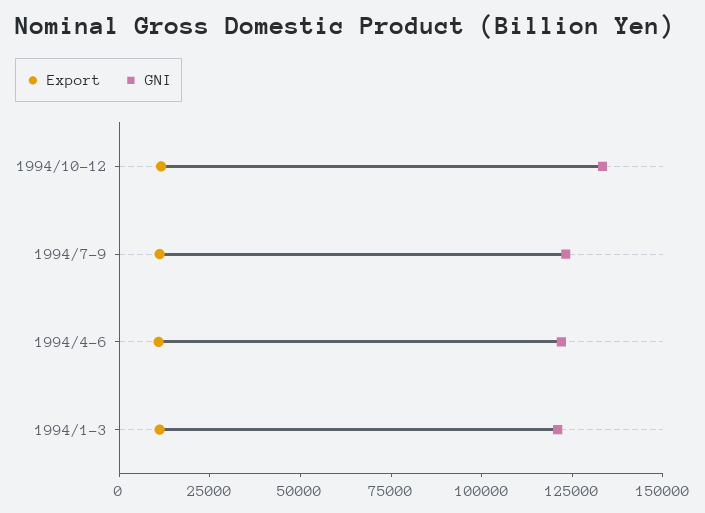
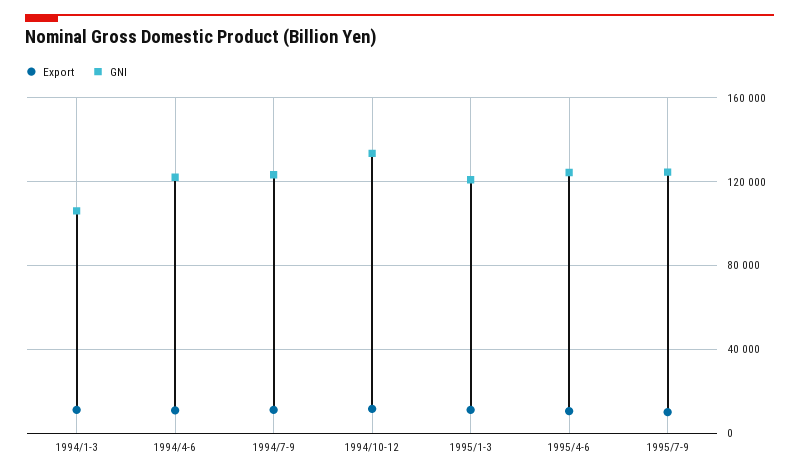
GNI, 1994/1-3: 120000 -> 105000
Export, 1995/1-3: none -> 10000
GNI, 1995/1-3: none -> 120000
Export, 1995/4-6: none -> 10000
GNI, 1995/4-6: none -> 125000
Export, 1995/7-9: none -> 10000
GNI, 1995/7-9: none -> 125000

